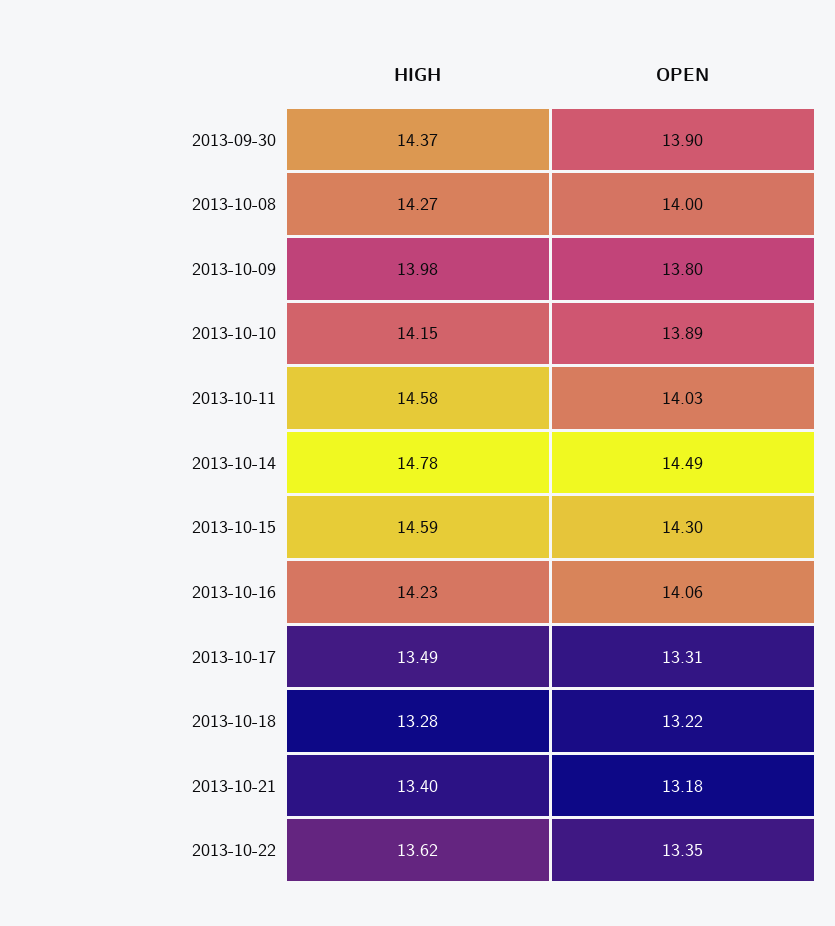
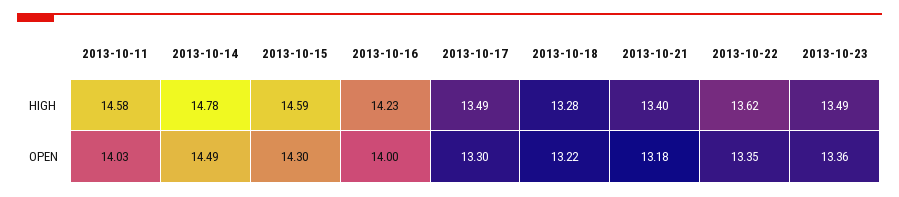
HIGH, 2013-09-30: 14.37 -> none
OPEN, 2013-09-30: 13.9 -> none
HIGH, 2013-10-08: 14.27 -> none
OPEN, 2013-10-08: 14 -> none
HIGH, 2013-10-09: 13.98 -> none
OPEN, 2013-10-09: 13.8 -> none
HIGH, 2013-10-10: 14.15 -> none
OPEN, 2013-10-10: 13.89 -> none
OPEN, 2013-10-16: 14.06 -> 14
OPEN, 2013-10-17: 13.31 -> 13.3
HIGH, 2013-10-23: none -> 13.49
OPEN, 2013-10-23: none -> 13.36

